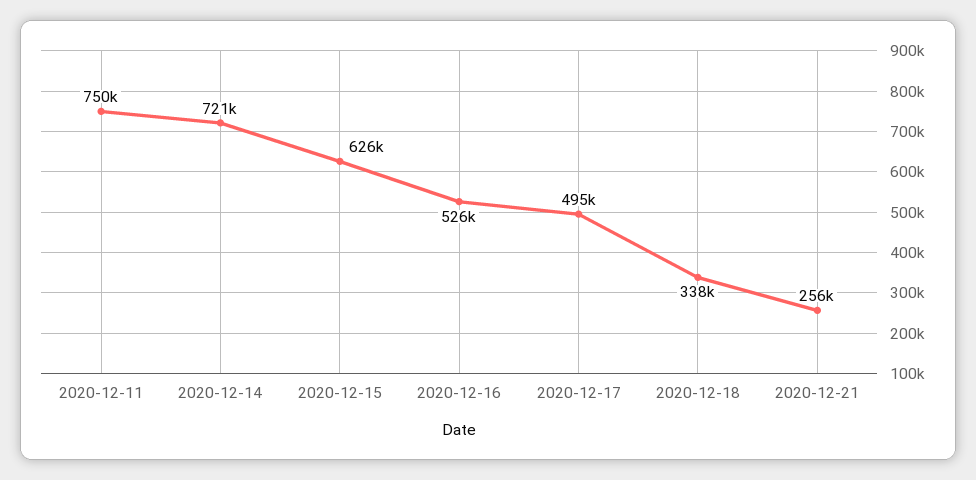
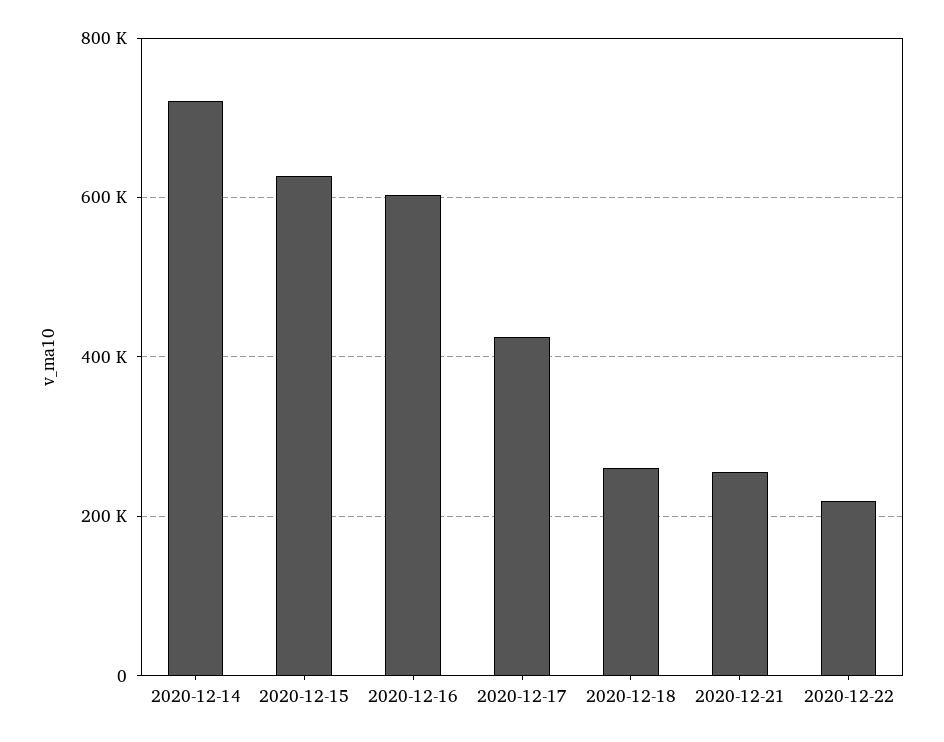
2020-12-11: 750000 -> none
2020-12-16: 526000 -> 600000
2020-12-17: 495000 -> 420000
2020-12-18: 338000 -> 260000
2020-12-22: none -> 220000

